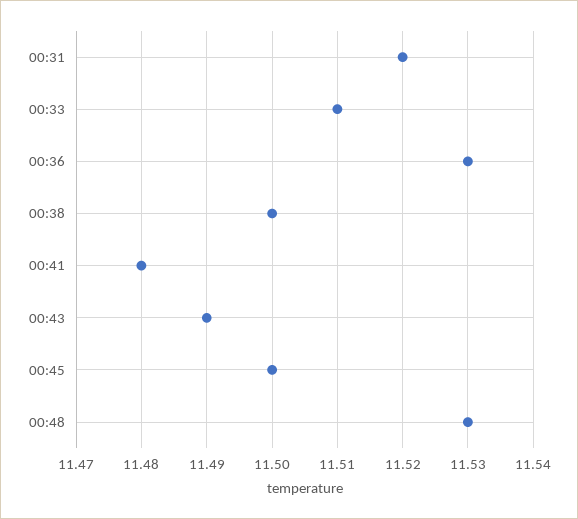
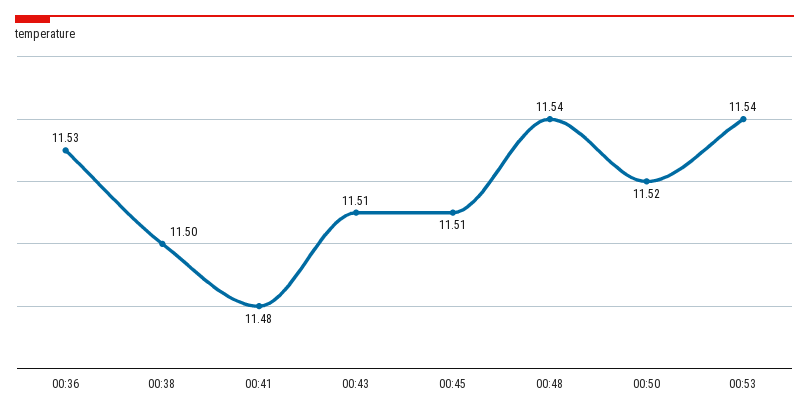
00:31: 11.52 -> none
00:33: 11.51 -> none
00:43: 11.49 -> 11.51
00:45: 11.5 -> 11.51
00:48: 11.53 -> 11.54
00:50: none -> 11.52
00:53: none -> 11.54

